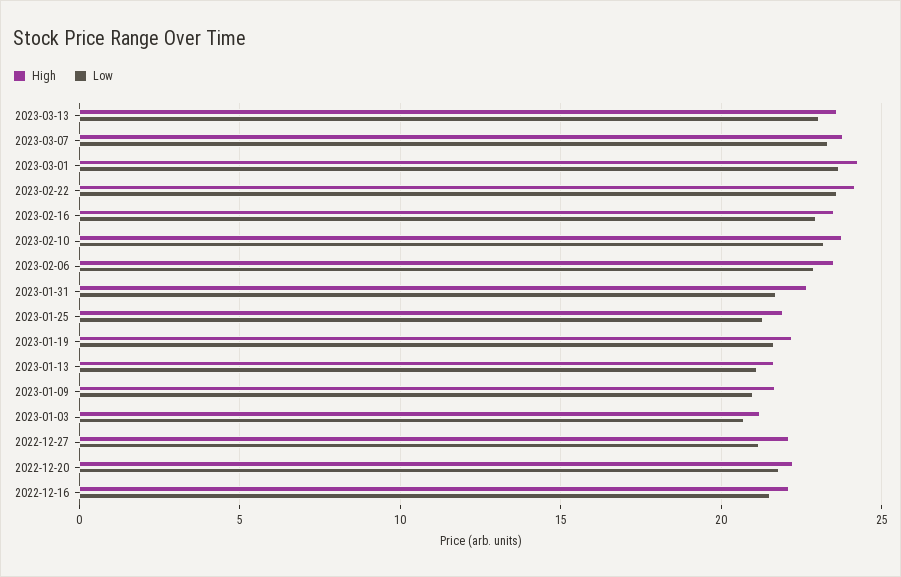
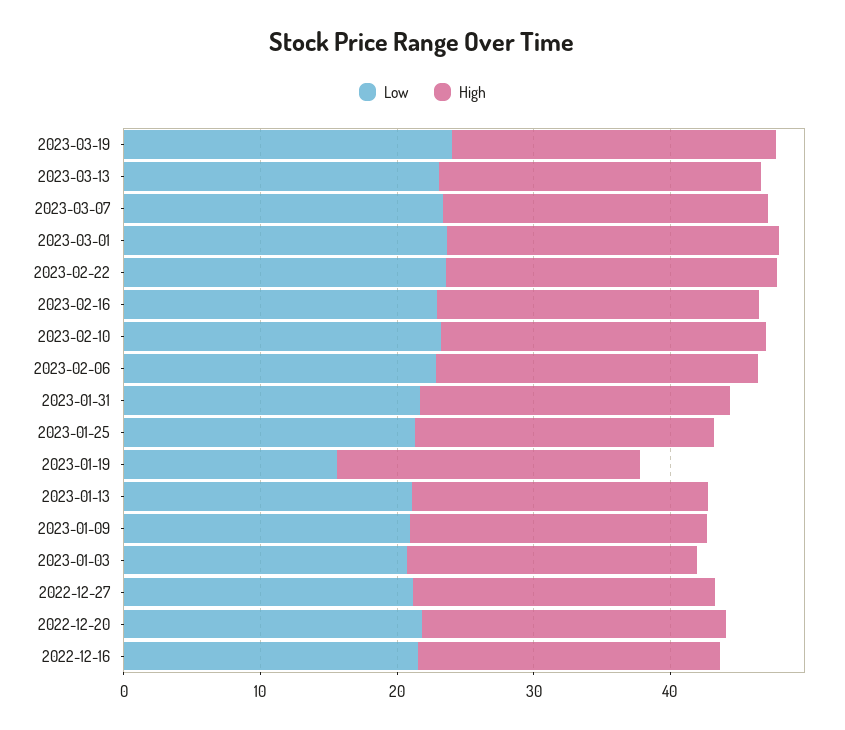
Low, 2023-01-19: 21.5 -> 16
Low, 2023-03-19: none -> 24
High, 2023-03-19: none -> 24

